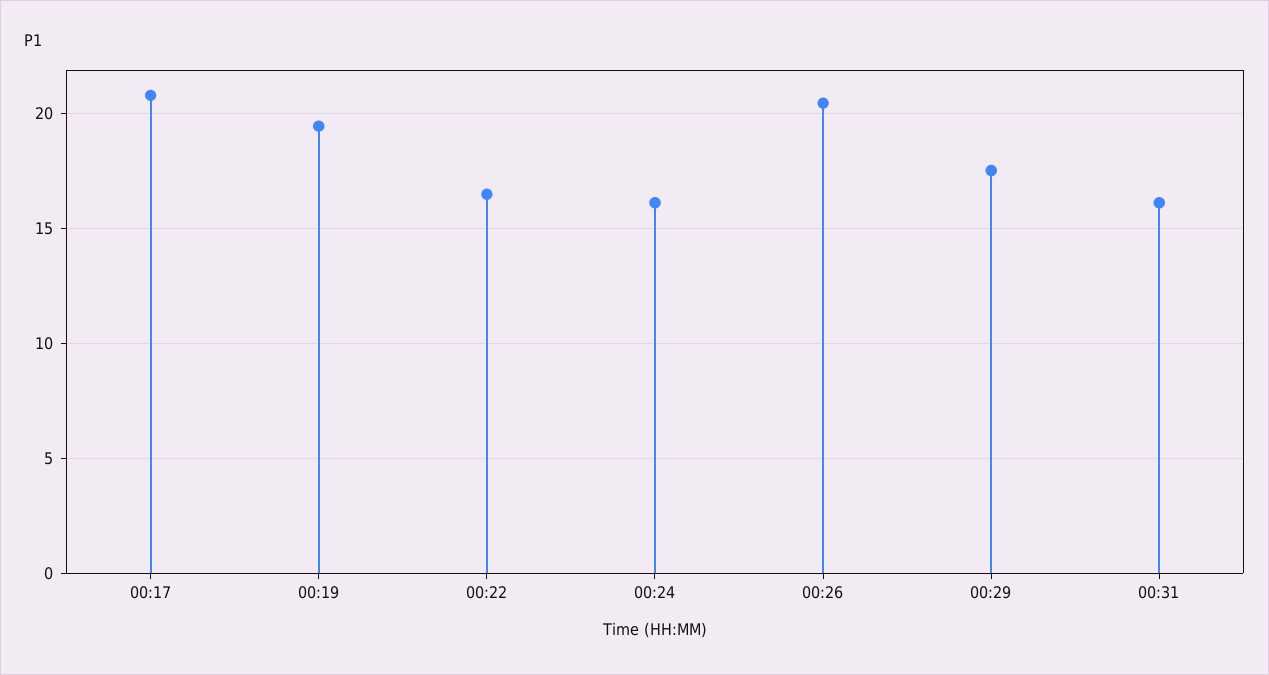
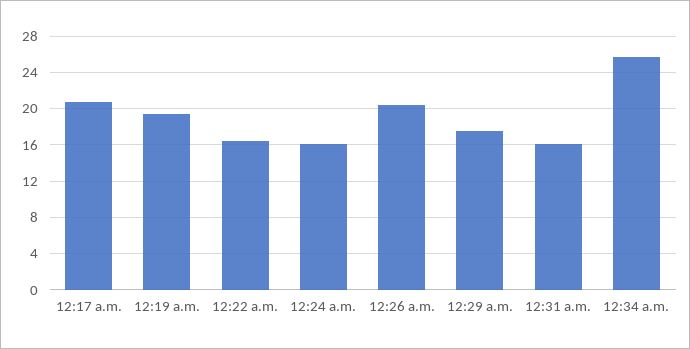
12:34 a.m.: none -> 26

